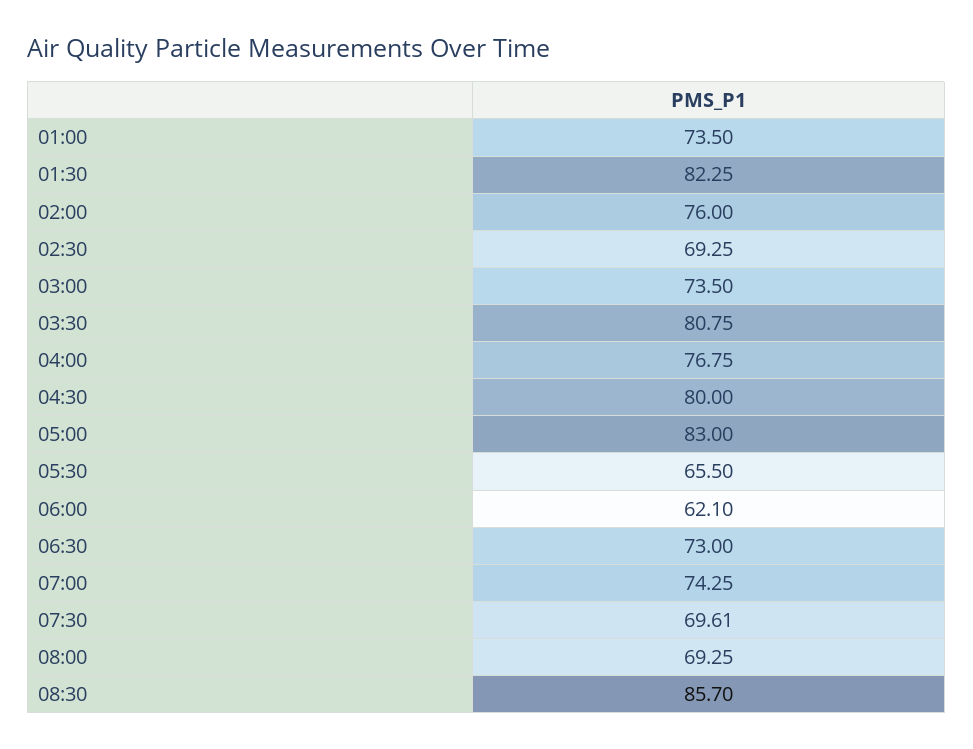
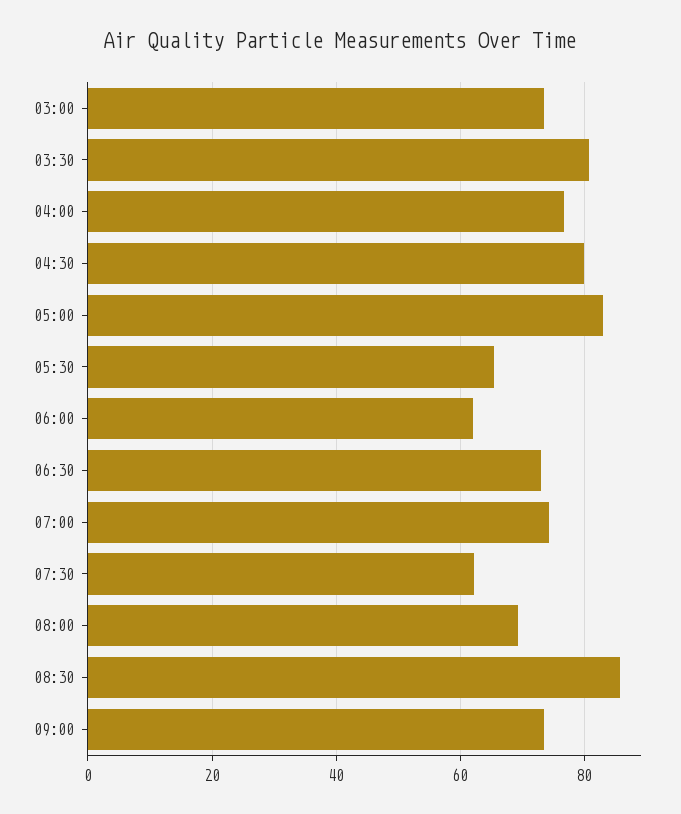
01:00: 73.5 -> none
01:30: 82.25 -> none
02:00: 76 -> none
02:30: 69.25 -> none
07:30: 69.61 -> 62
09:00: none -> 74

